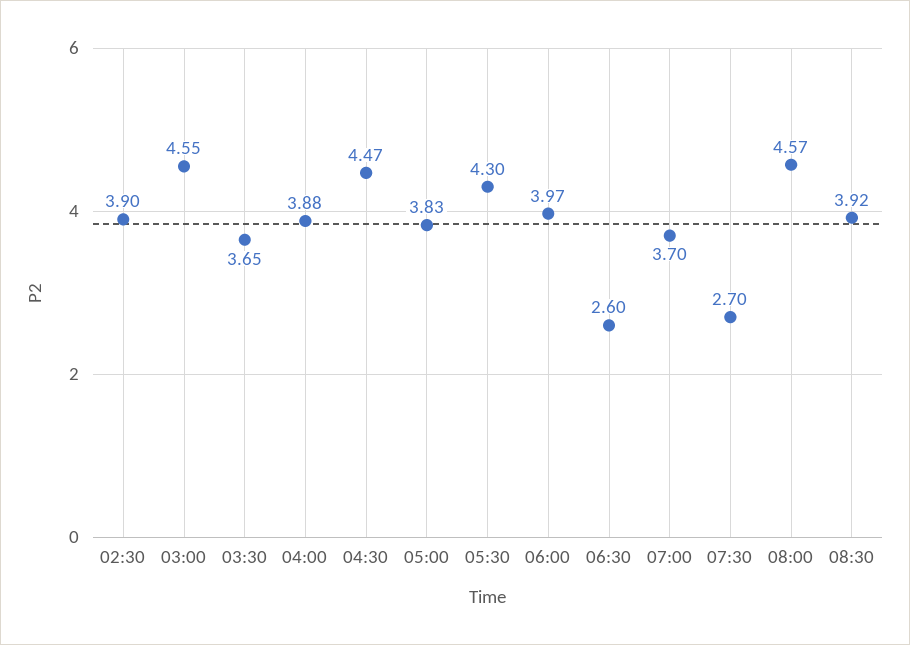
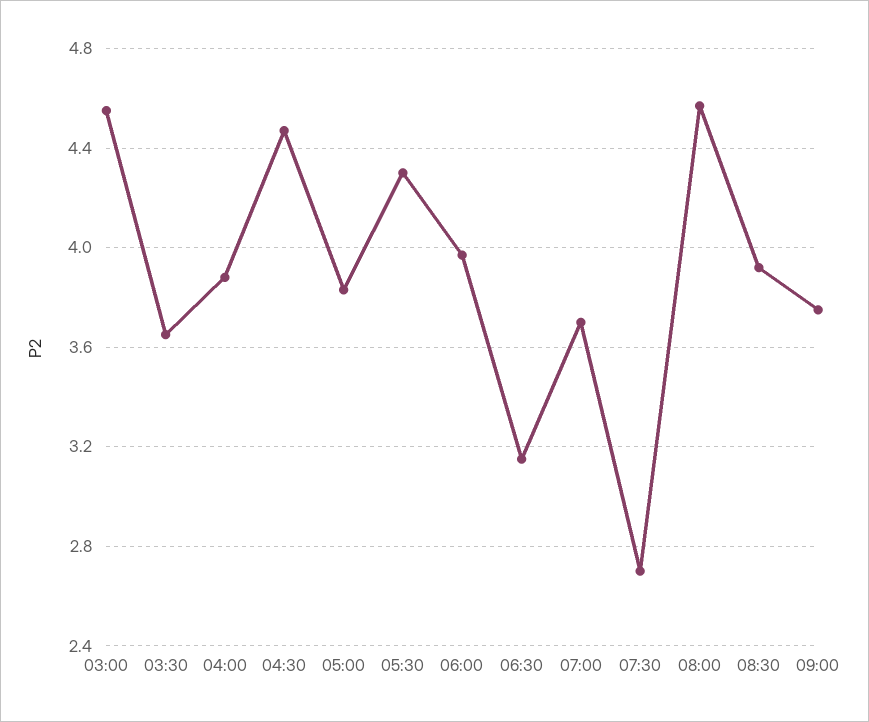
02:30: 3.9 -> none
06:30: 2.6 -> 3.15
09:00: none -> 3.75

